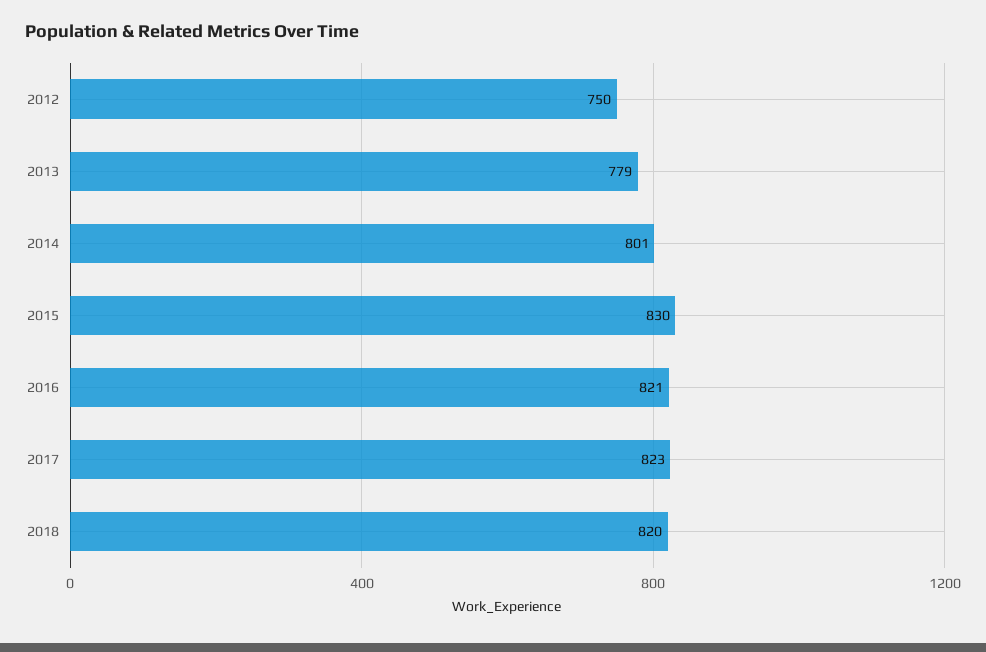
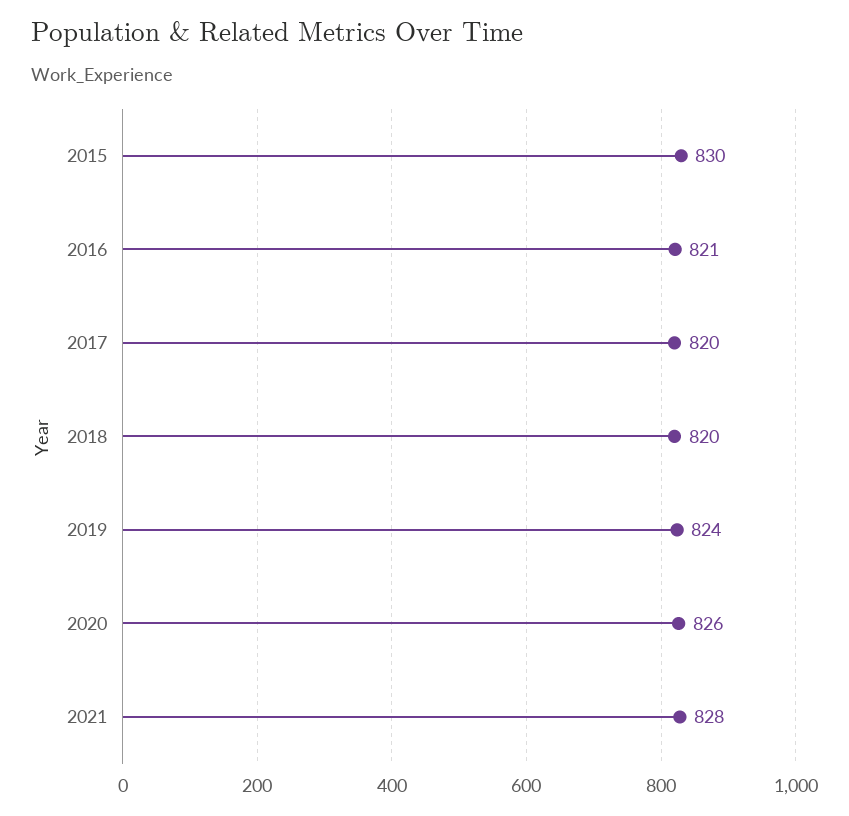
2012: 750 -> none
2013: 779 -> none
2014: 801 -> none
2017: 823 -> 820
2019: none -> 824
2020: none -> 826
2021: none -> 828

